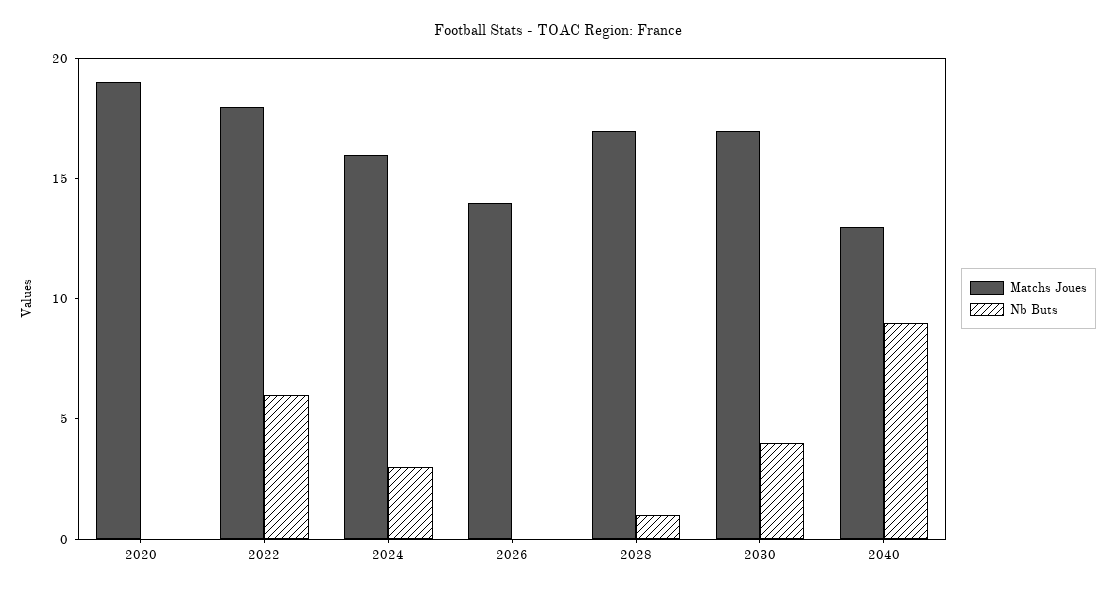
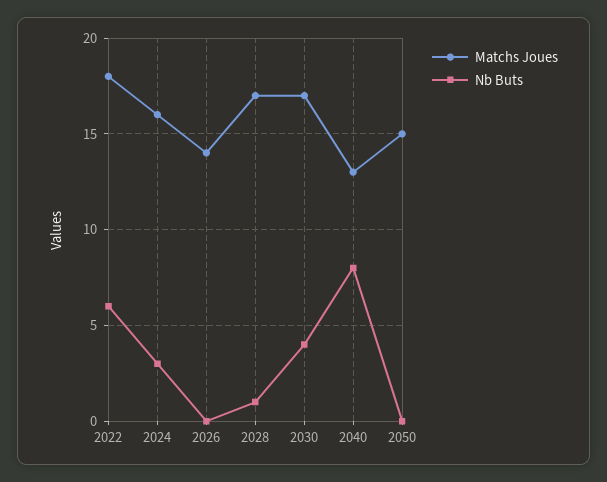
Matchs Joues, 2020: 19 -> none
Nb Buts, 2020: 0 -> none
Nb Buts, 2040: 9 -> 8
Matchs Joues, 2050: none -> 15
Nb Buts, 2050: none -> 0

